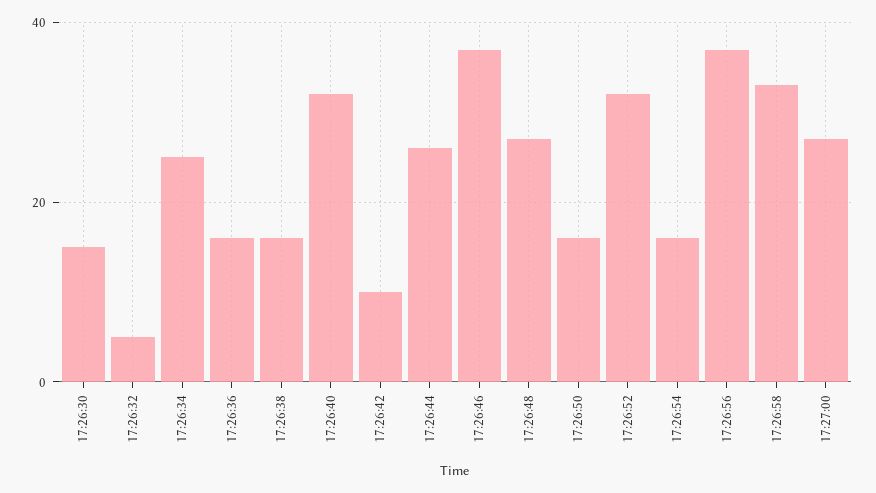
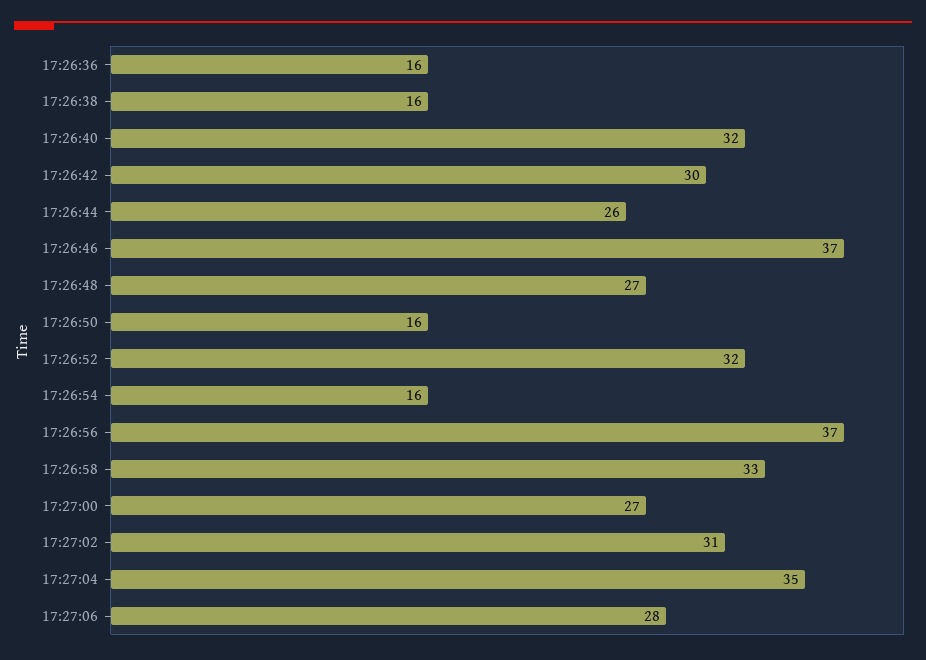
17:26:30: 15 -> none
17:26:32: 5 -> none
17:26:34: 25 -> none
17:26:42: 10 -> 30
17:27:02: none -> 31
17:27:04: none -> 35
17:27:06: none -> 28

